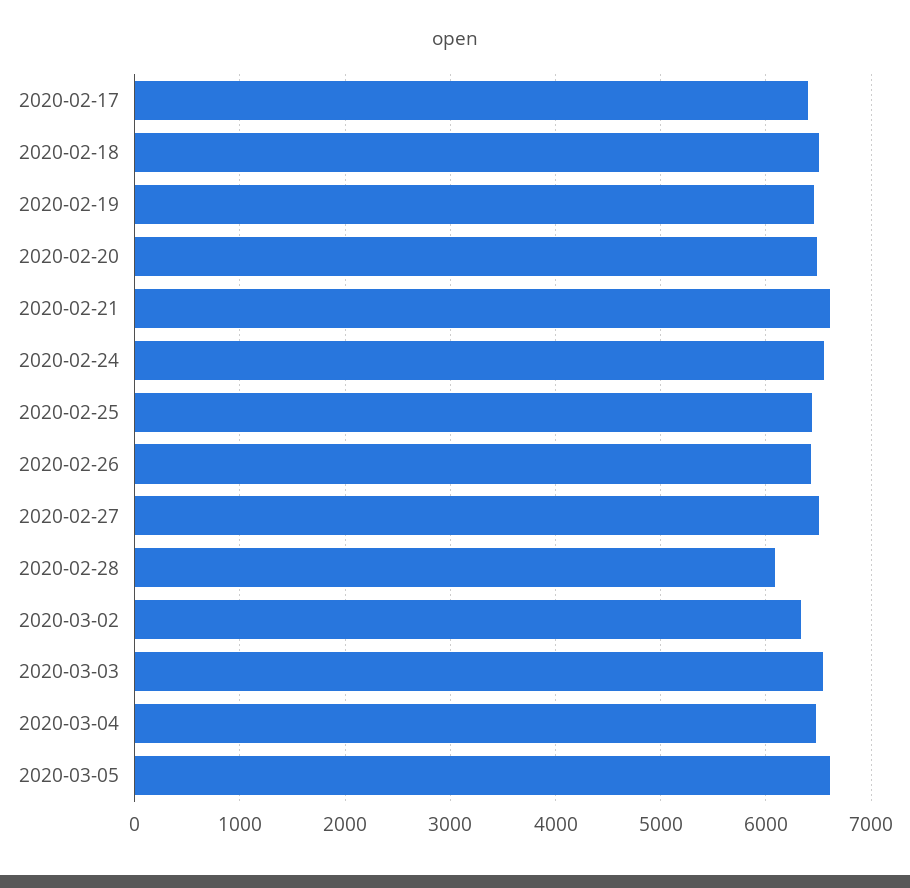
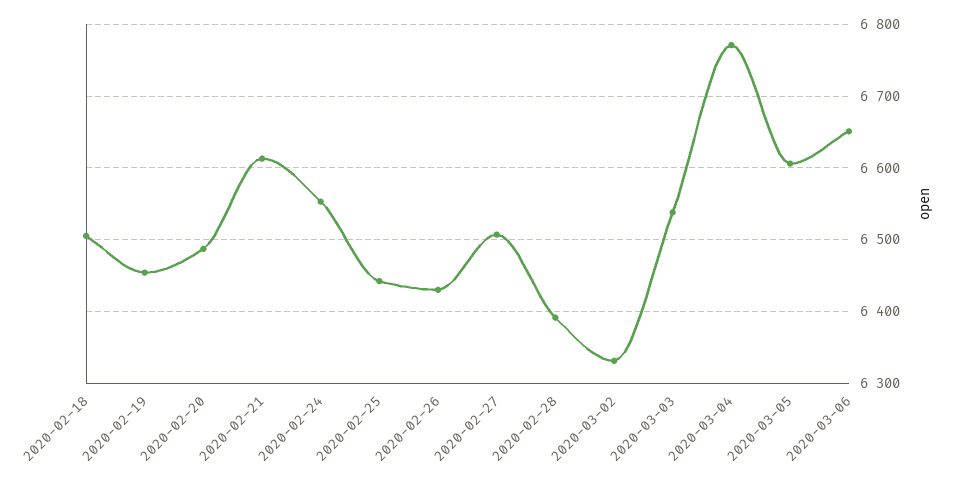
2020-02-17: 6400 -> none
2020-02-28: 6100 -> 6390
2020-03-04: 6500 -> 6770
2020-03-06: none -> 6650

